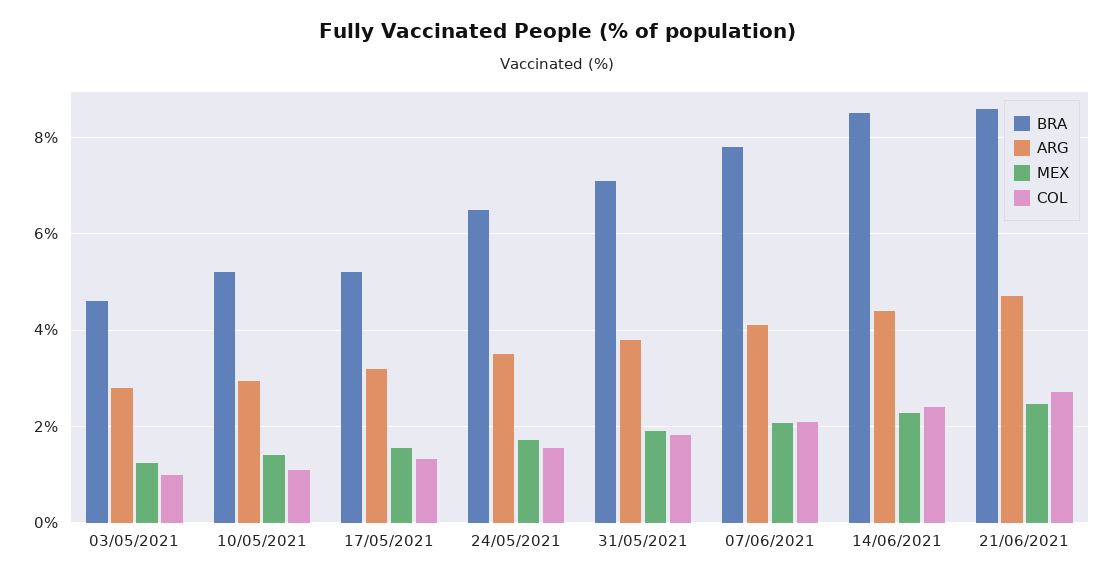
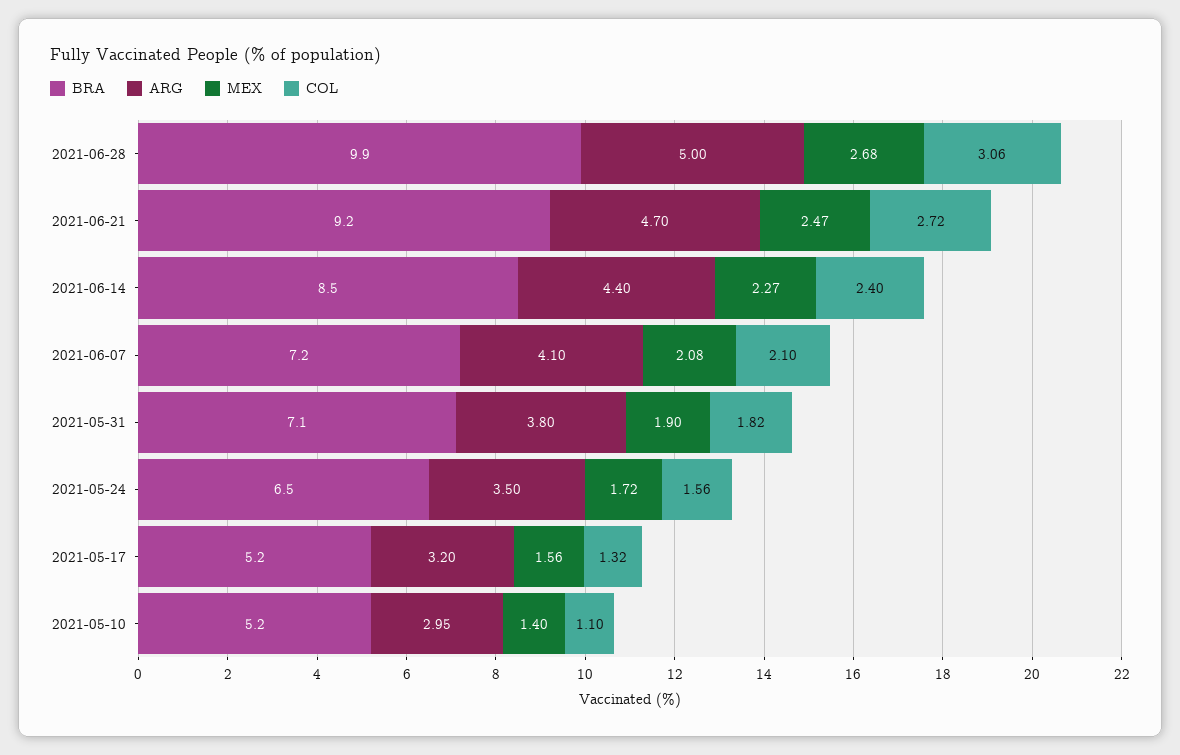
BRA, 03/05/2021: 4.6 -> none
ARG, 03/05/2021: 2.8 -> none
MEX, 03/05/2021: 1.2 -> none
COL, 03/05/2021: 1 -> none
BRA, 07/06/2021: 7.8 -> 7.2
BRA, 21/06/2021: 8.6 -> 9.2
BRA, 2021-06-28: none -> 9.9
ARG, 2021-06-28: none -> 5
MEX, 2021-06-28: none -> 2.68
COL, 2021-06-28: none -> 3.06

